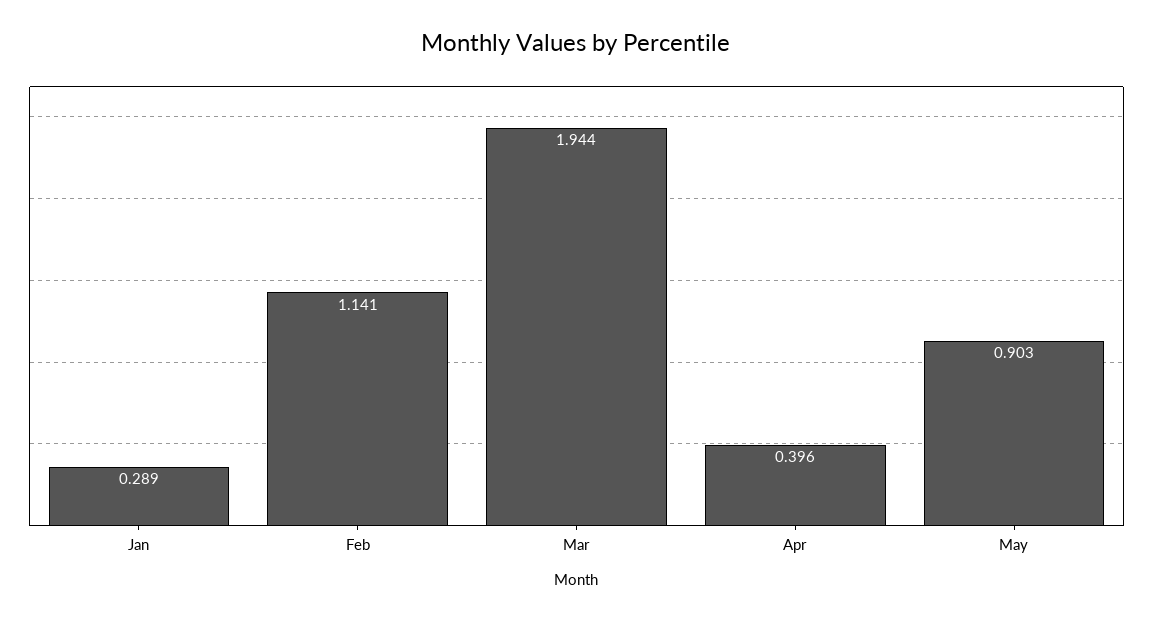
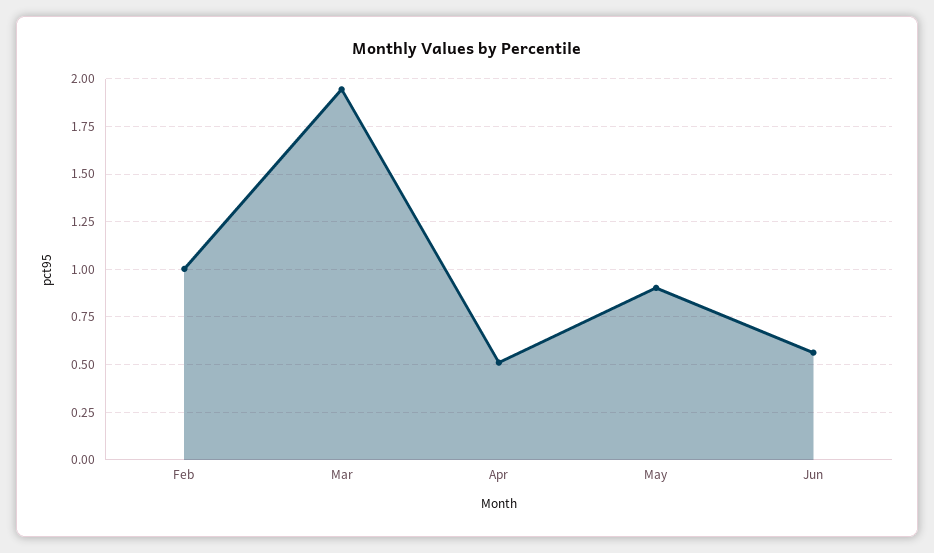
Jan: 0.289 -> none
Feb: 1.141 -> 1
Apr: 0.396 -> 0.5
Jun: none -> 0.55

